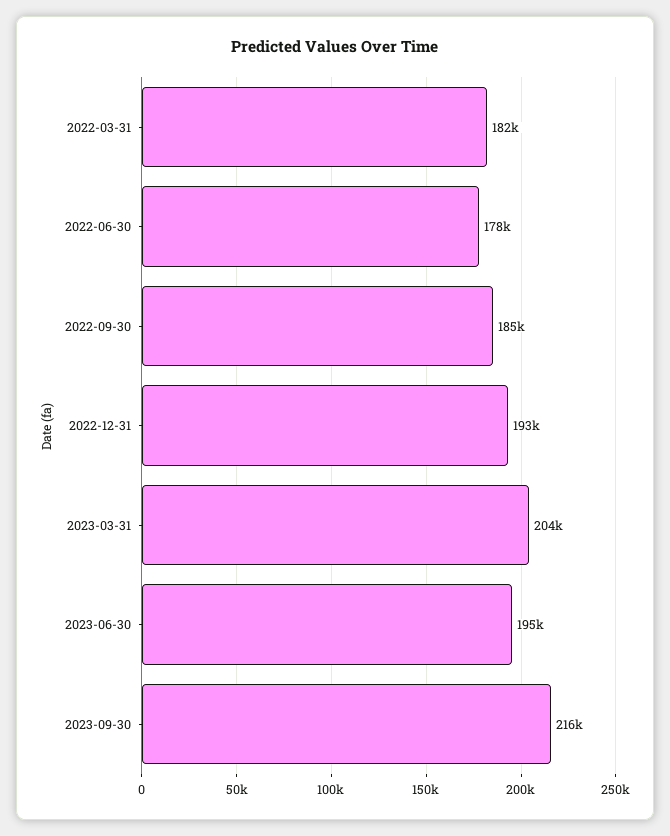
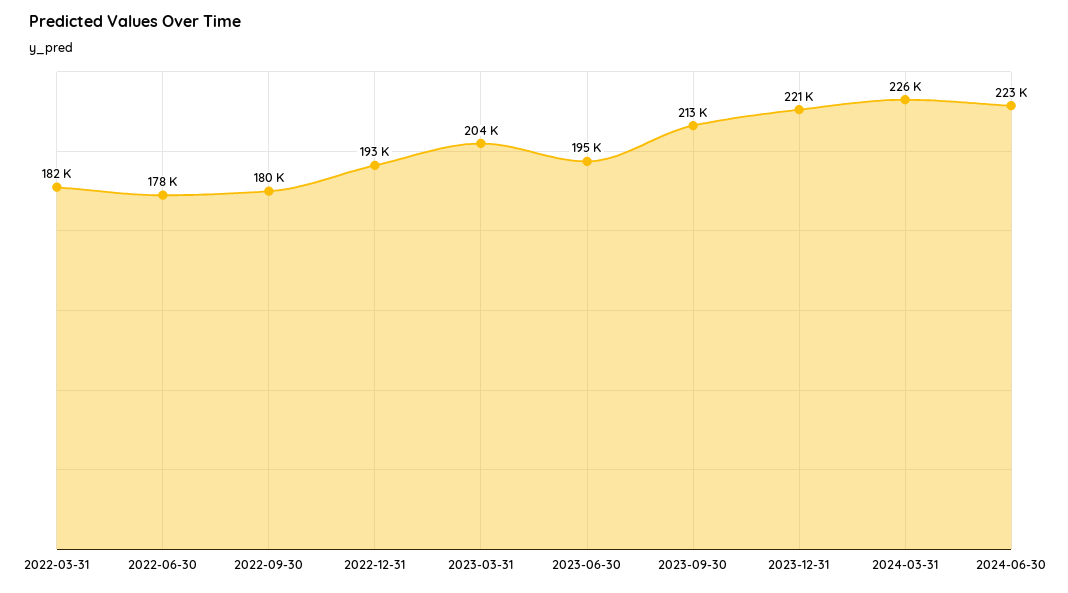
2022-09-30: 185000 -> 180000
2023-09-30: 216000 -> 213000
2023-12-31: none -> 221000
2024-03-31: none -> 226000
2024-06-30: none -> 223000

